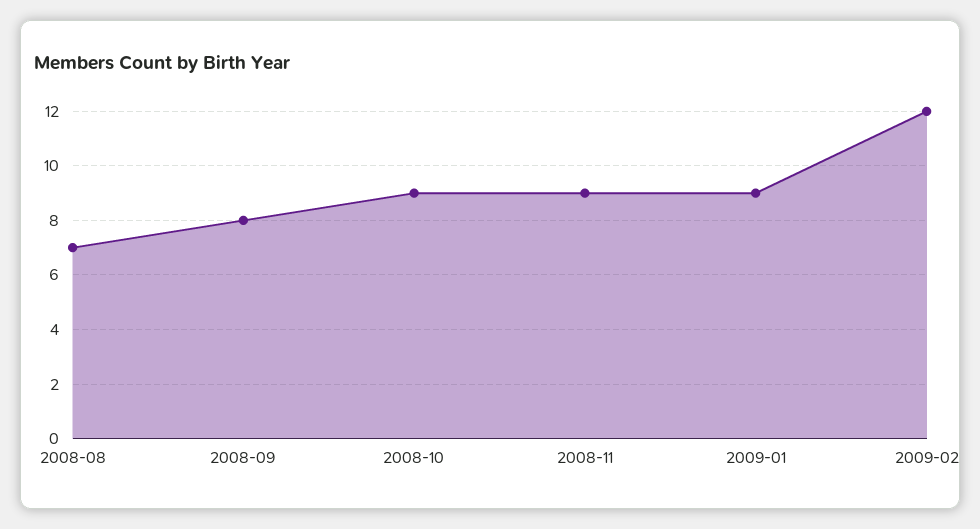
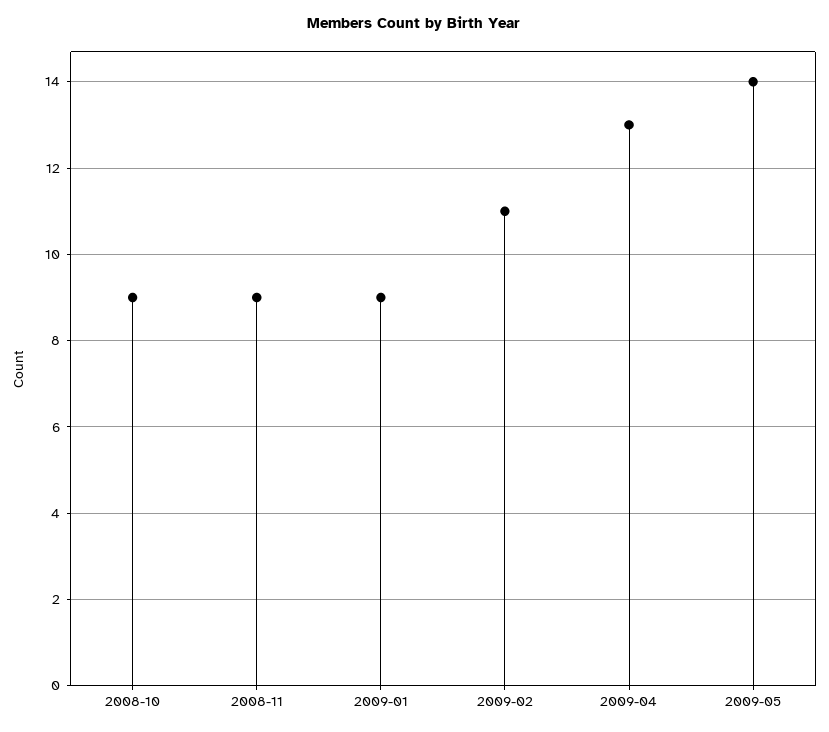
2008-08: 7 -> none
2008-09: 8 -> none
2009-02: 12 -> 11
2009-04: none -> 13
2009-05: none -> 14

